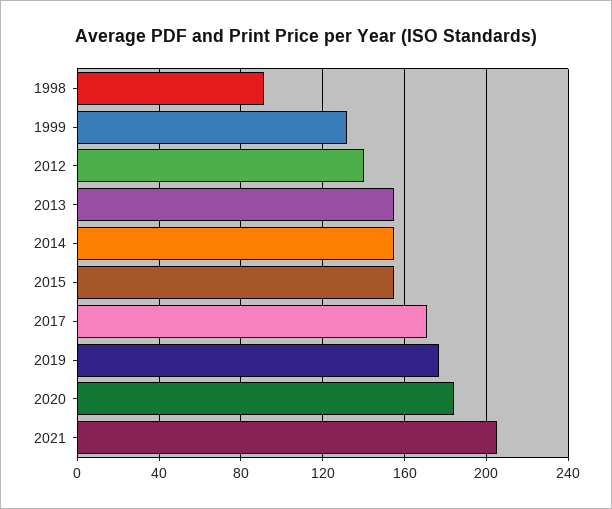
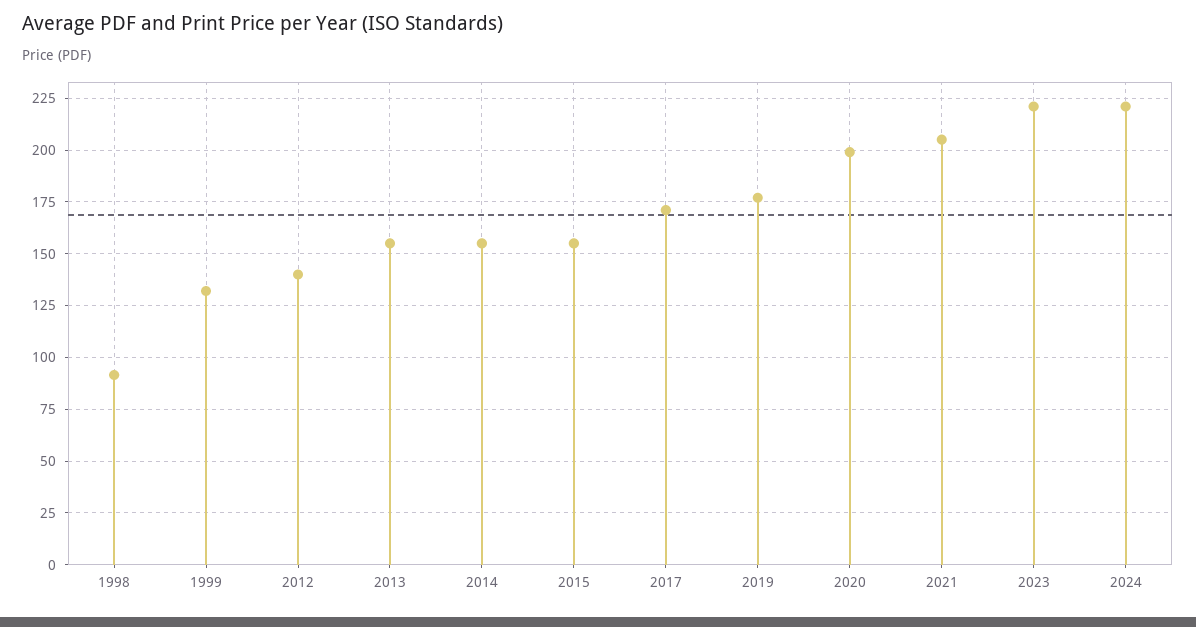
2020: 185 -> 200
2023: none -> 220
2024: none -> 220

